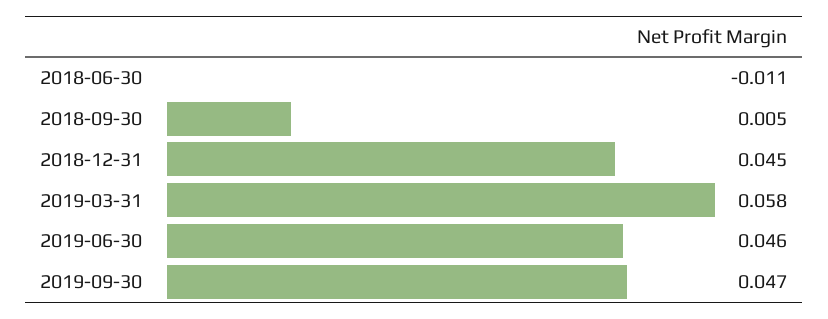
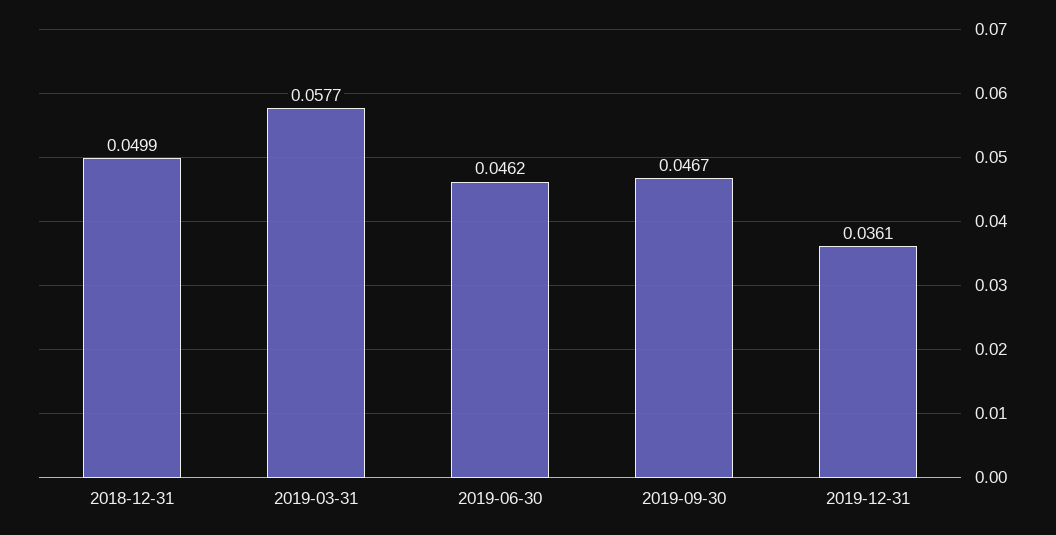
2018-06-30: -0.011 -> none
2018-09-30: 0.005 -> none
2018-12-31: 0.045 -> 0.0499
2019-12-31: none -> 0.0361

